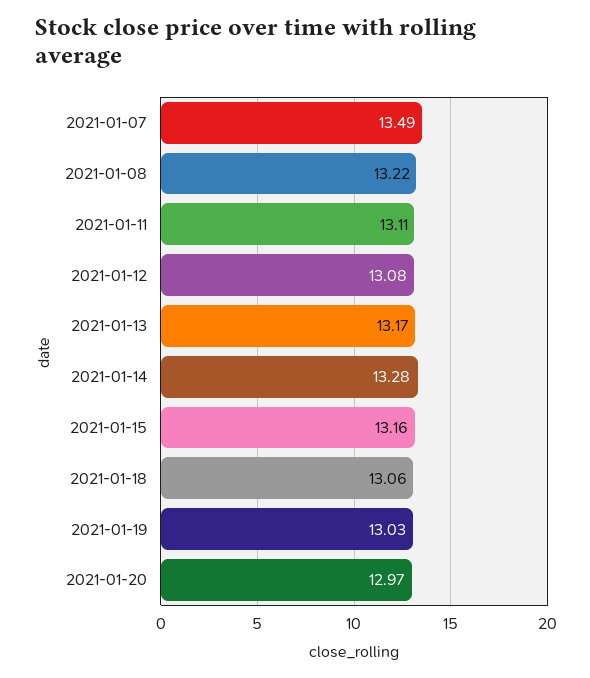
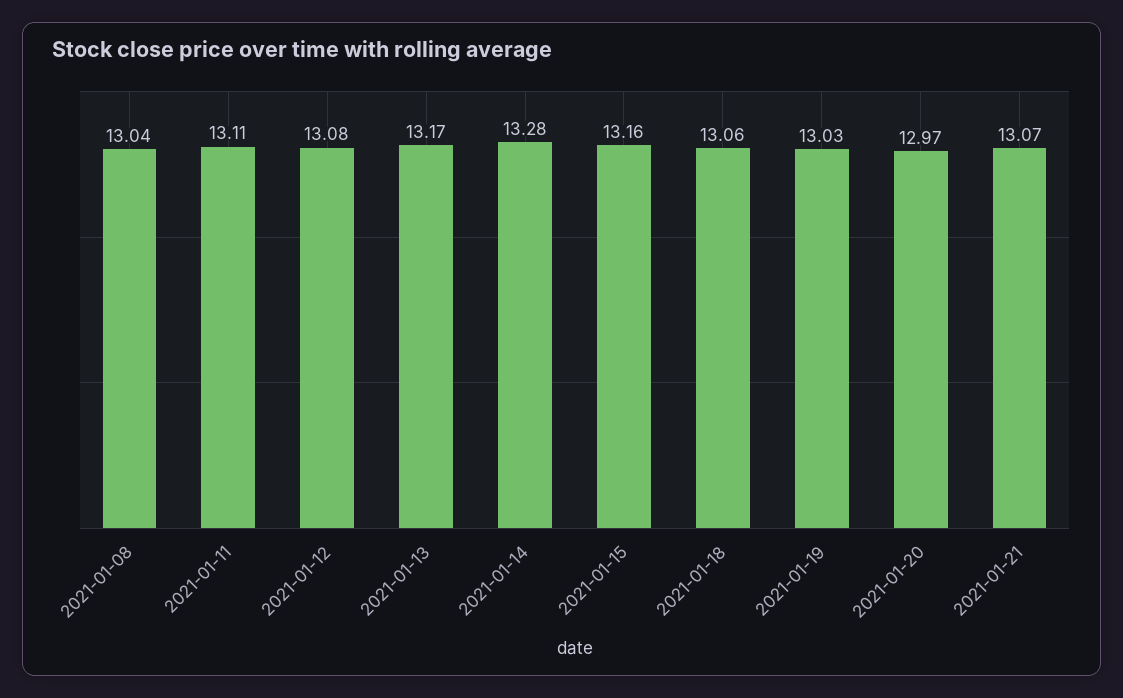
2021-01-07: 13.49 -> none
2021-01-08: 13.22 -> 13.04
2021-01-21: none -> 13.07

